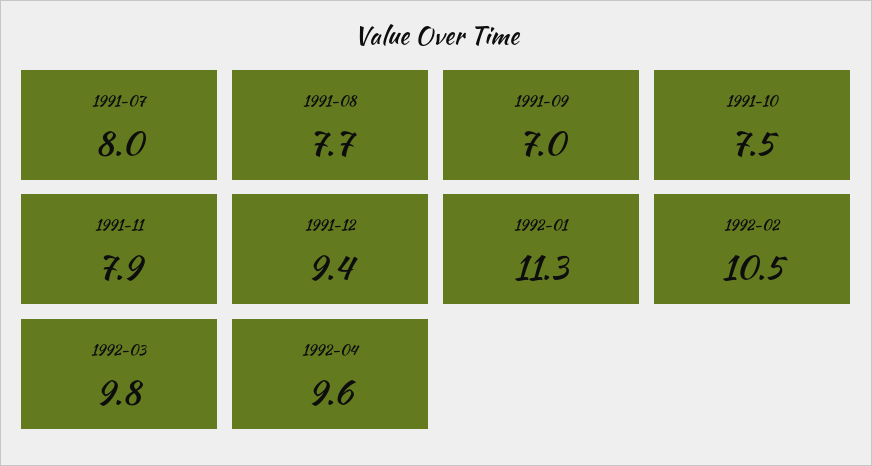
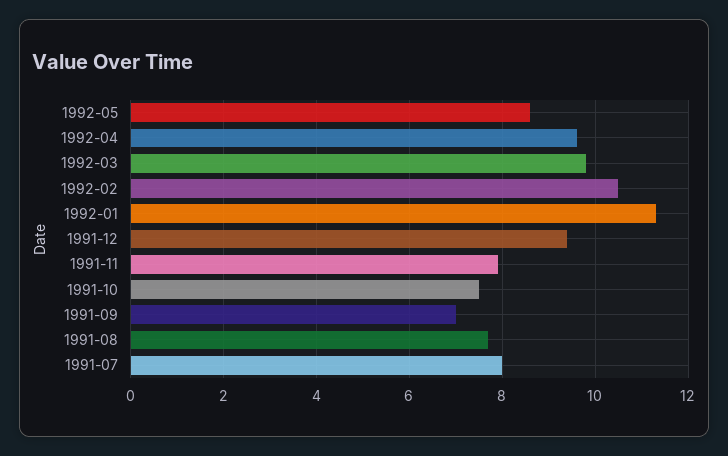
1992-05: none -> 8.5

